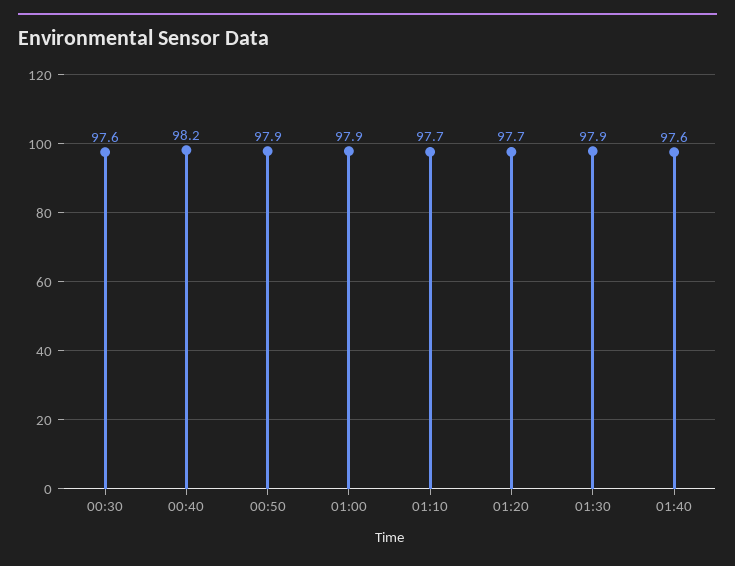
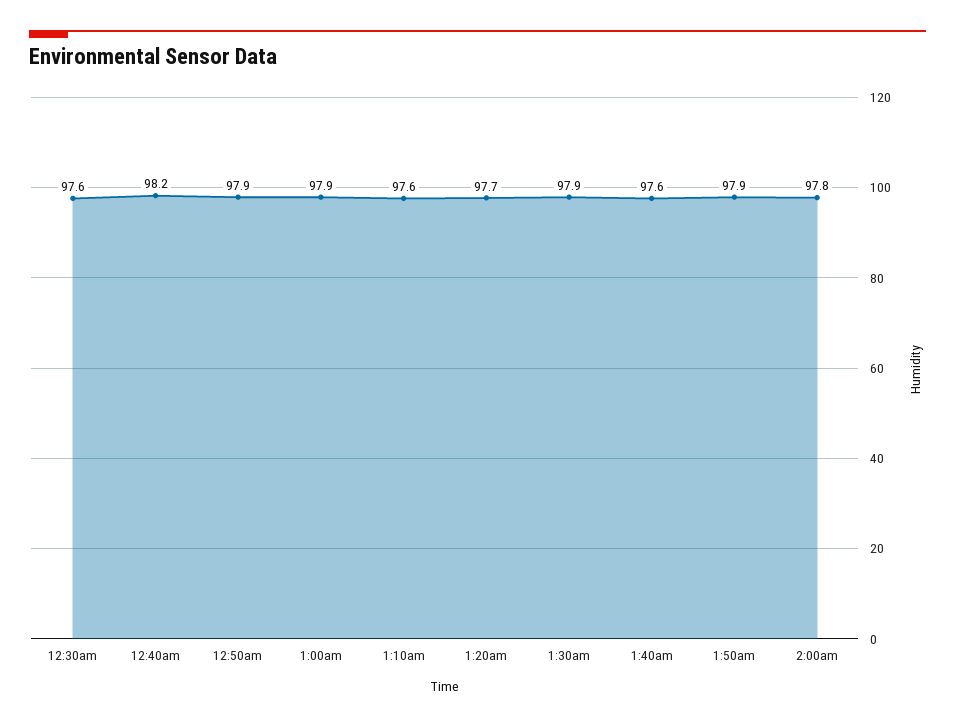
01:10: 97.7 -> 97.6
1:50am: none -> 97.9
2:00am: none -> 97.8

